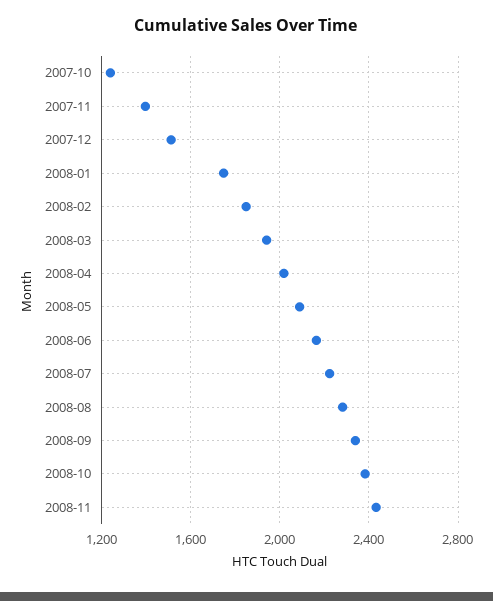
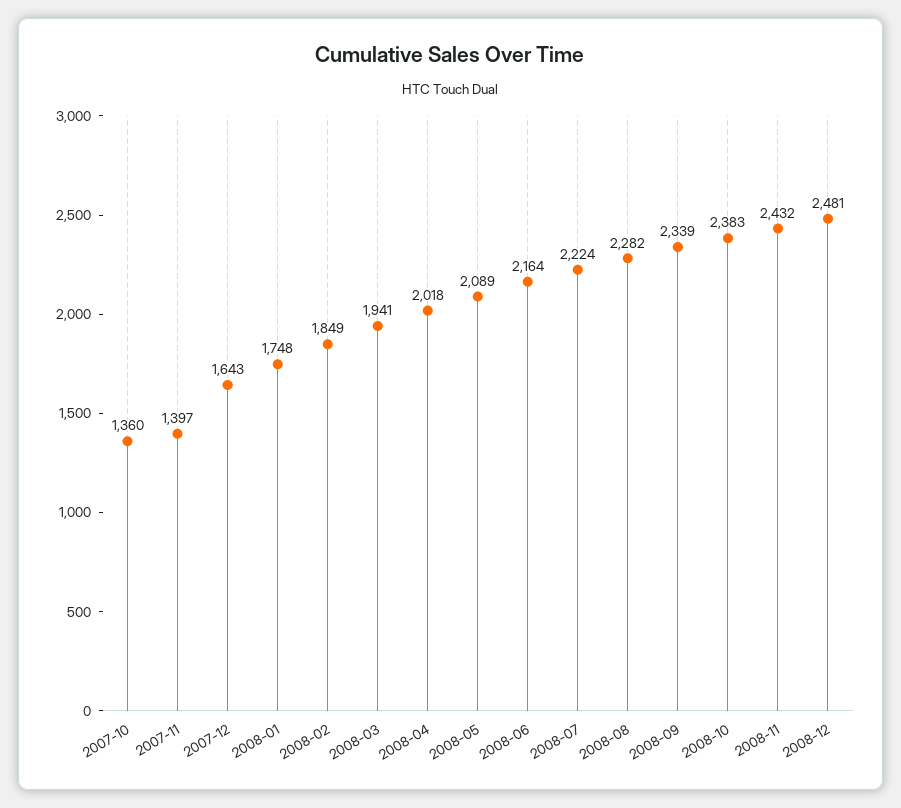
2007-10: 1250 -> 1360
2007-12: 1500 -> 1643
2008-12: none -> 2481

